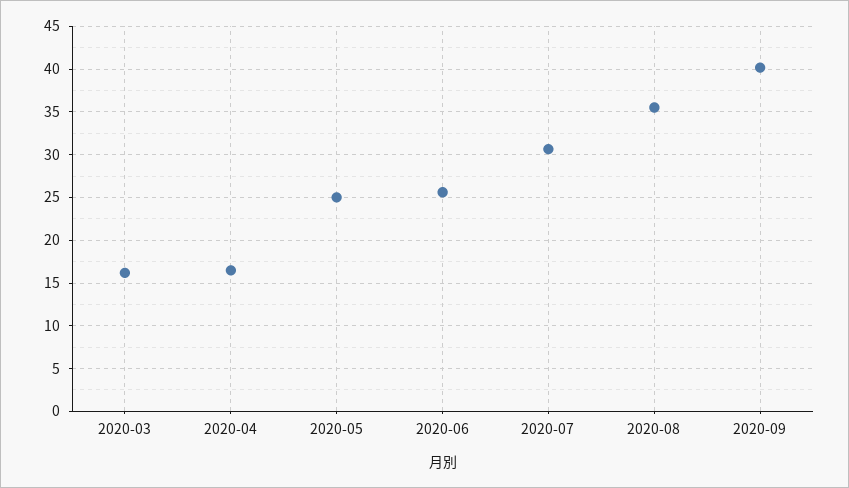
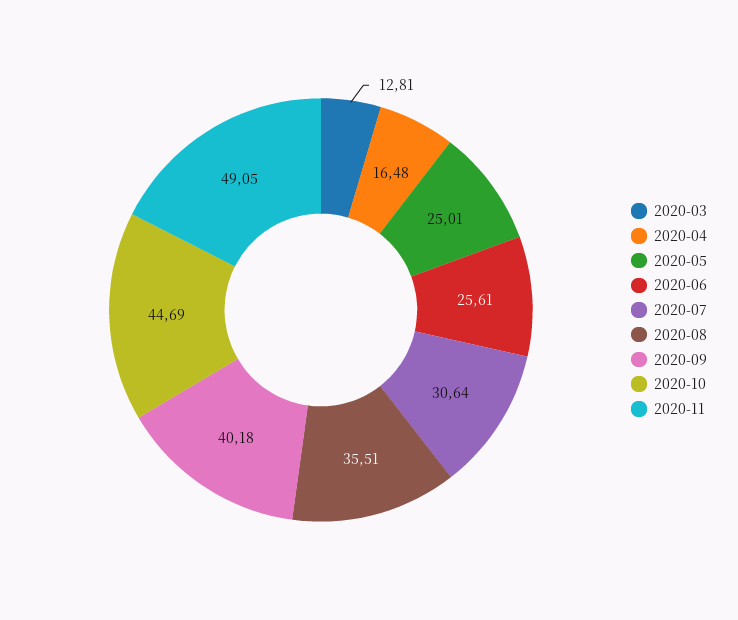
2020-03: 16 -> 12.81
2020-10: none -> 44.69
2020-11: none -> 49.05

